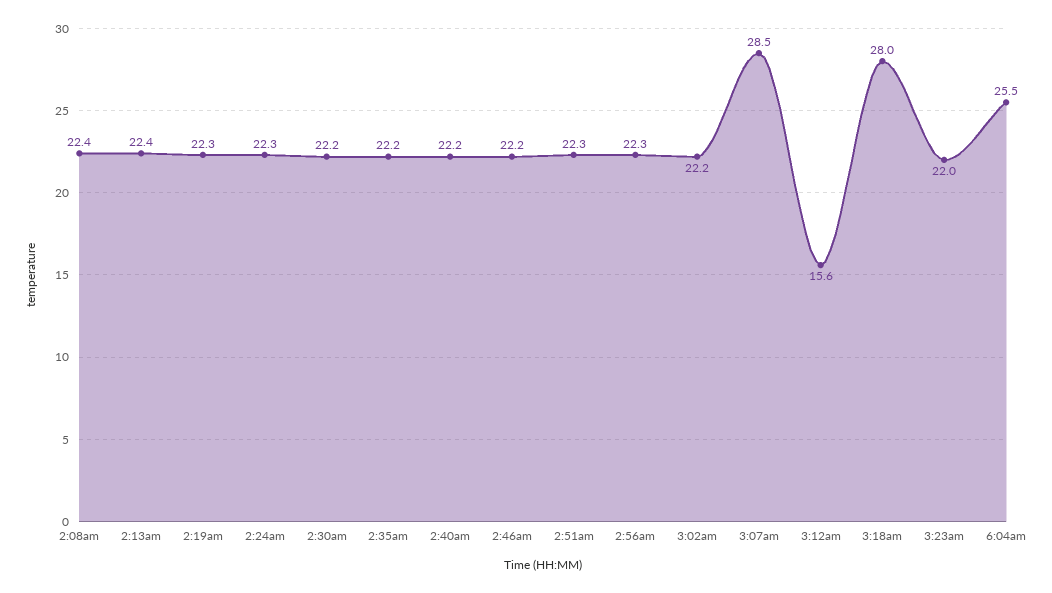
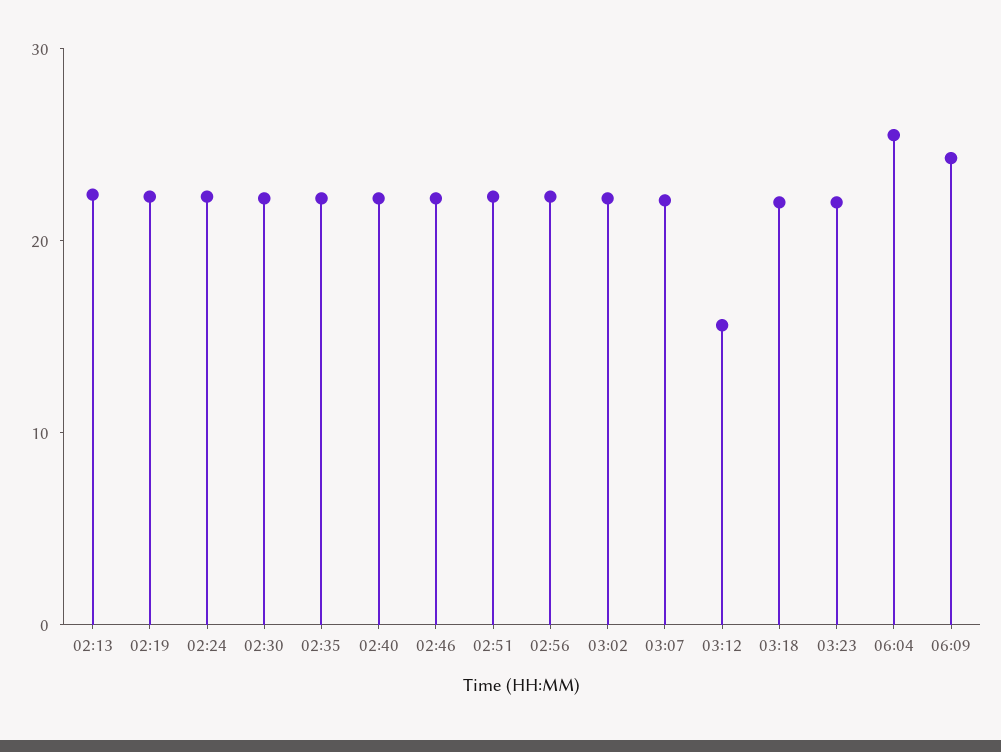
2:08am: 22.4 -> none
3:07am: 28.5 -> 22
3:18am: 28 -> 22
06:09: none -> 24

